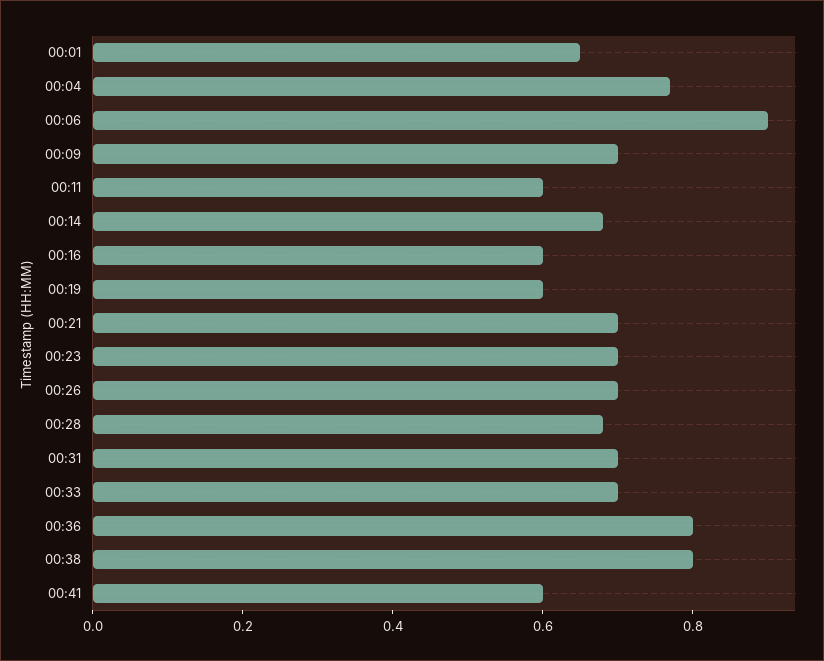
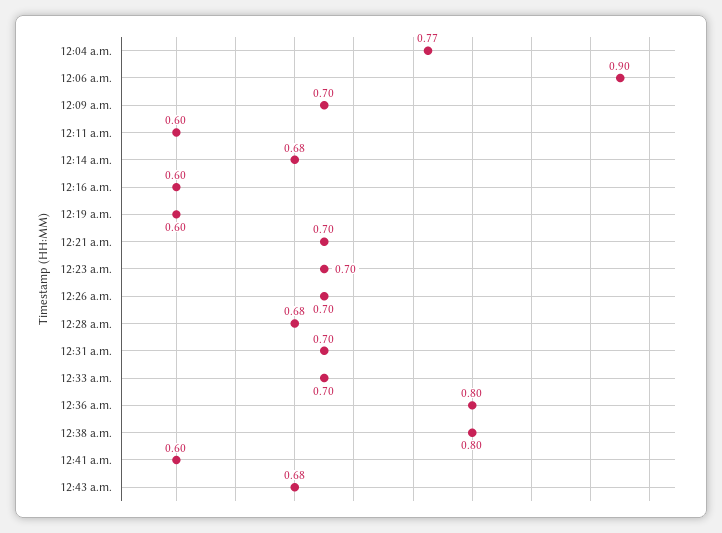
00:01: 0.65 -> none
12:43 a.m.: none -> 0.68

